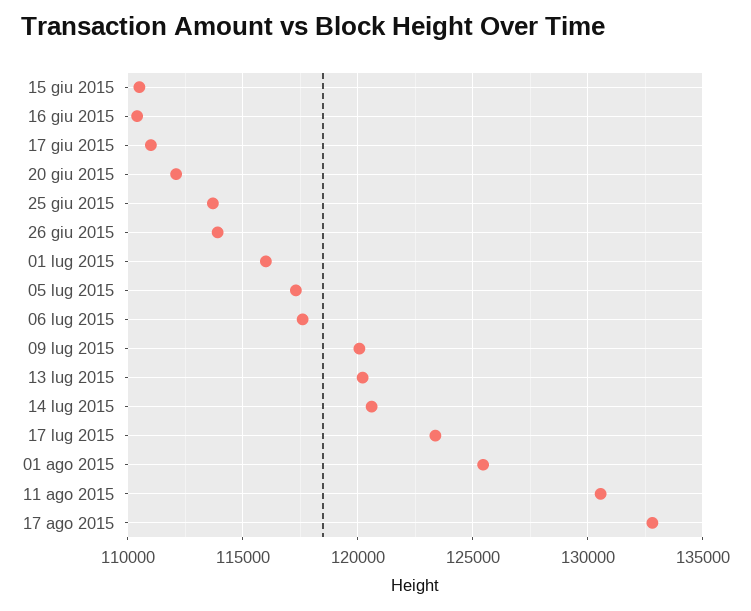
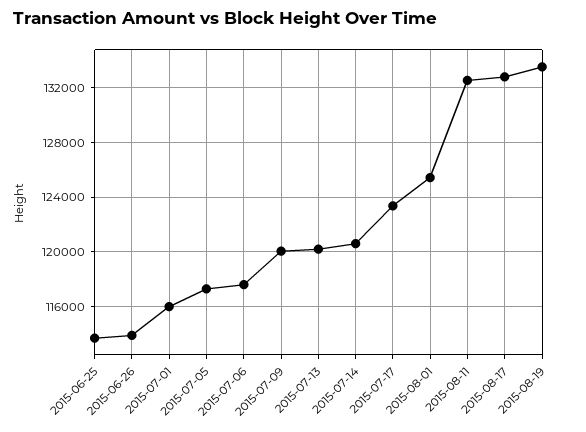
15 giu 2015: 110500 -> none
16 giu 2015: 110500 -> none
17 giu 2015: 111000 -> none
20 giu 2015: 112000 -> none
11 ago 2015: 130500 -> 132500
2015-08-19: none -> 133500

